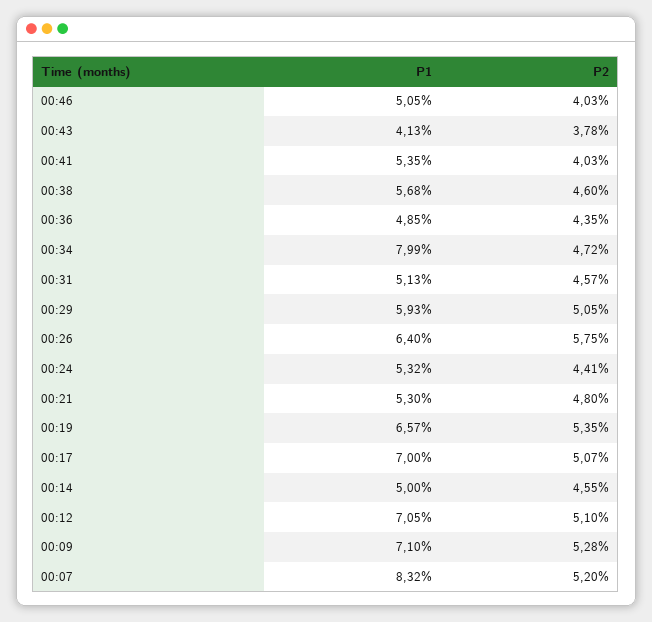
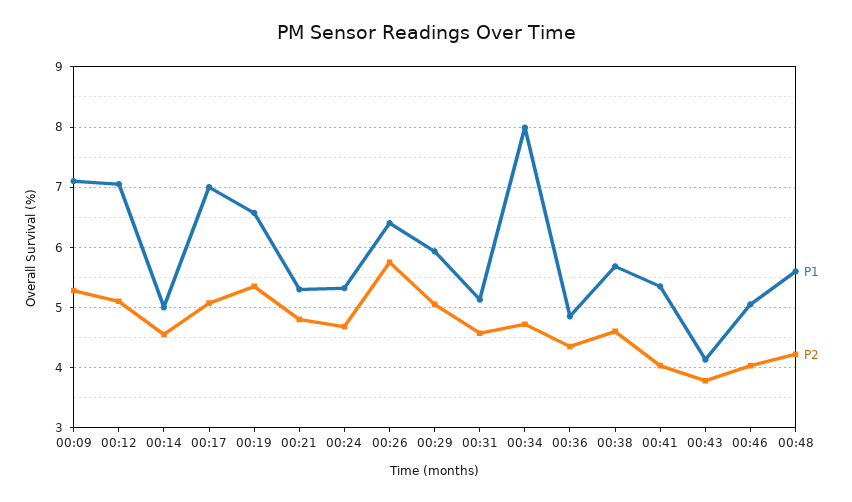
P2, 00:24: 4.41 -> 4.7
P1, 00:07: 8.32 -> none
P2, 00:07: 5.2 -> none
P1, 00:48: none -> 5.6
P2, 00:48: none -> 4.2

